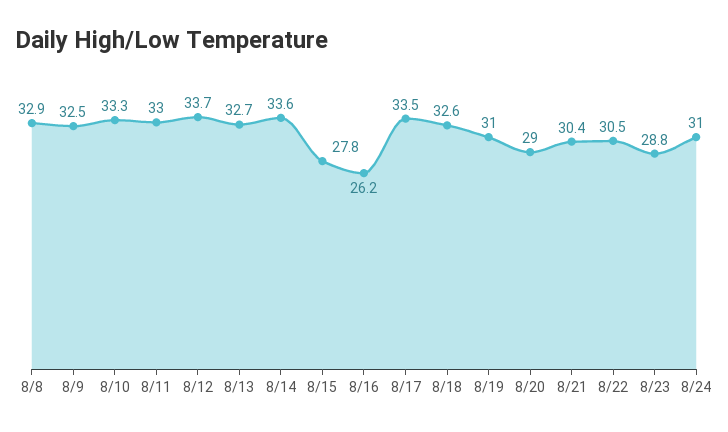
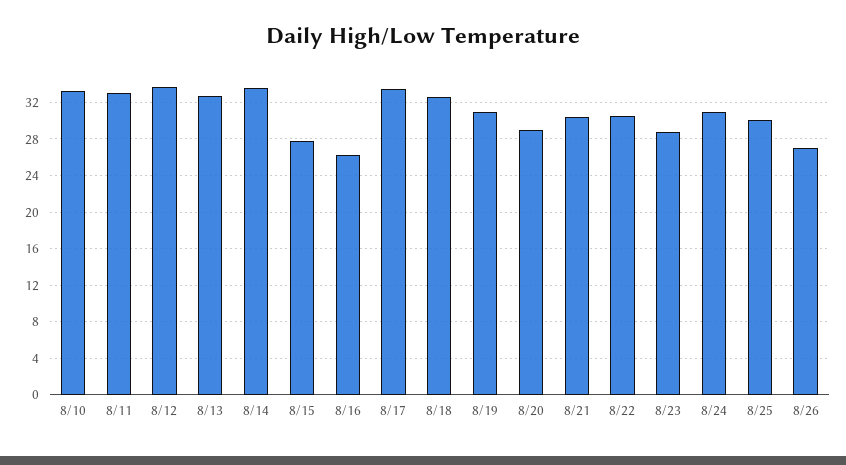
8/8: 32.9 -> none
8/9: 32.5 -> none
8/25: none -> 30
8/26: none -> 27

